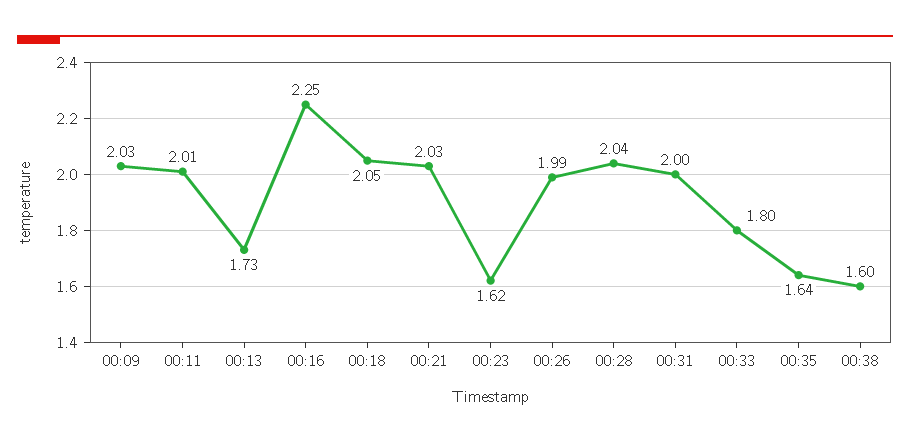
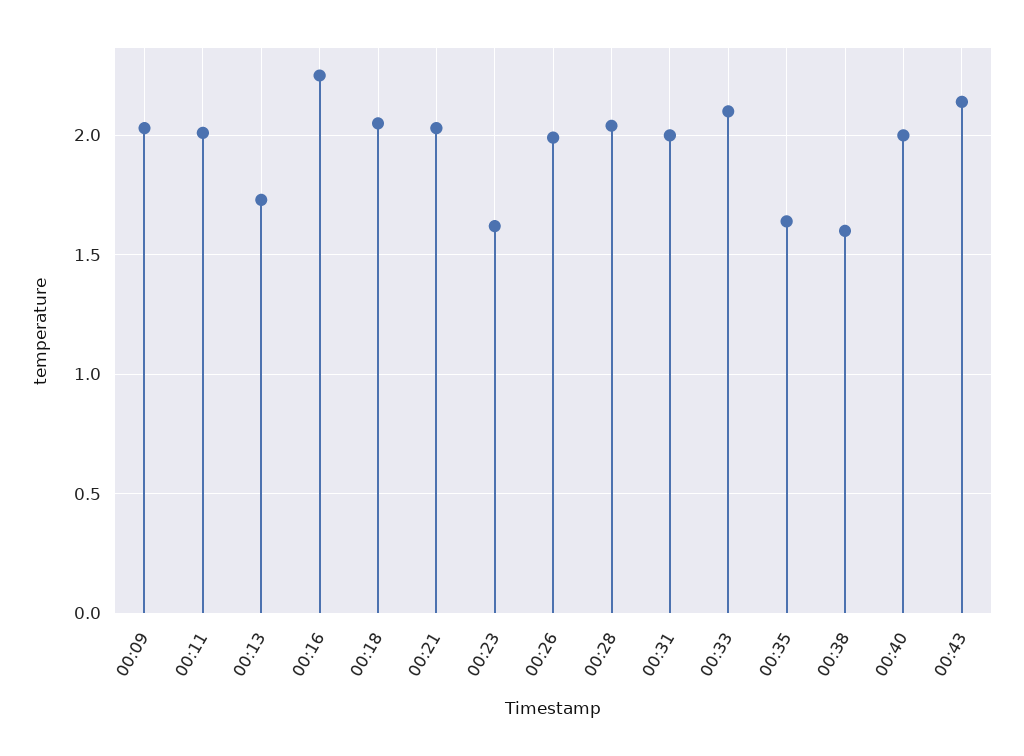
00:33: 1.8 -> 2.1
00:40: none -> 2
00:43: none -> 2.15

